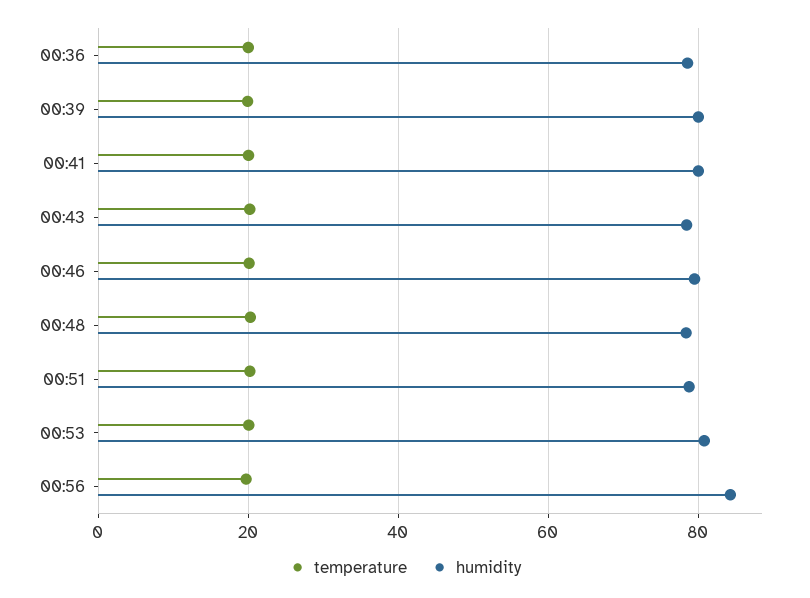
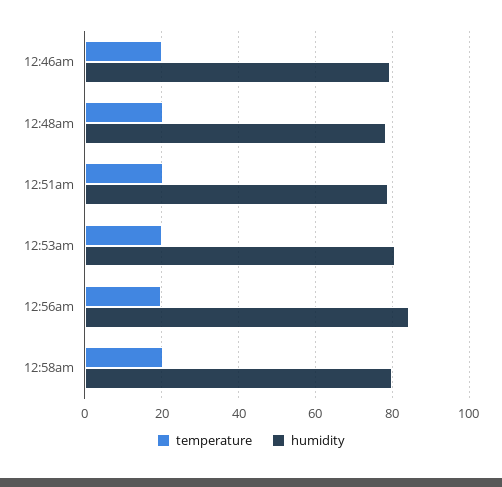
temperature, 00:36: 20 -> none
humidity, 00:36: 78 -> none
temperature, 00:39: 20 -> none
humidity, 00:39: 80 -> none
temperature, 00:41: 20 -> none
humidity, 00:41: 80 -> none
temperature, 00:43: 20 -> none
humidity, 00:43: 78 -> none
temperature, 12:58am: none -> 20
humidity, 12:58am: none -> 80

